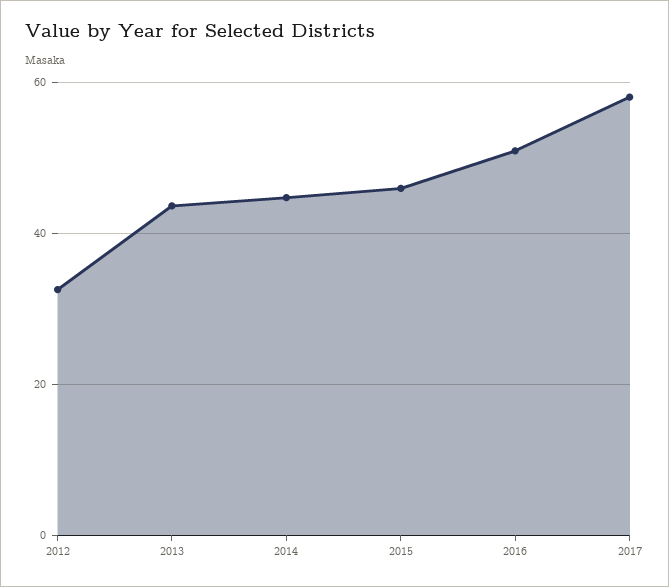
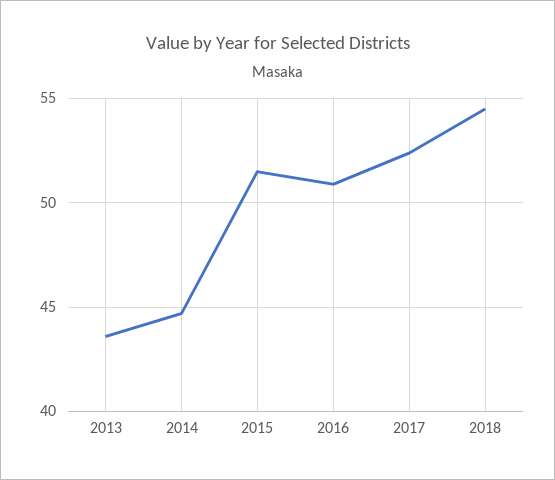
2012: 32 -> none
2015: 46 -> 51.5
2017: 58 -> 52.5
2018: none -> 54.5

